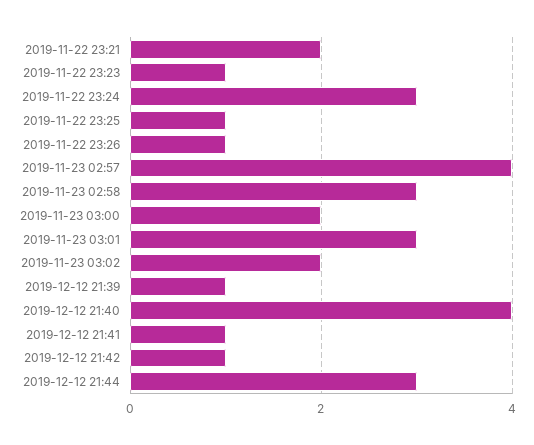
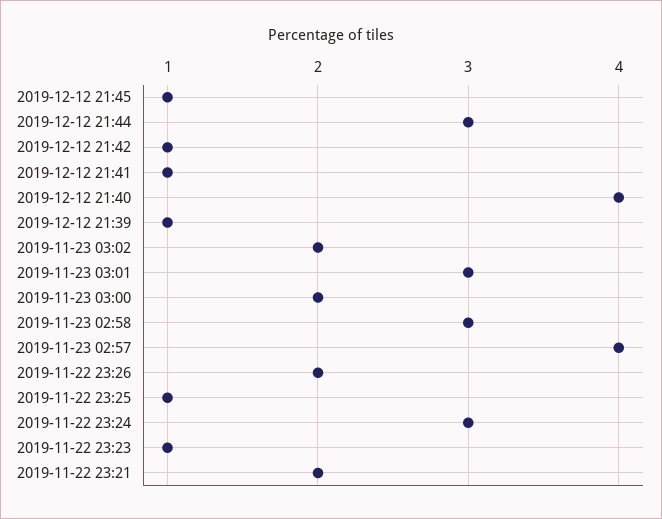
2019-11-22 23:26: 1 -> 2
2019-12-12 21:45: none -> 1

